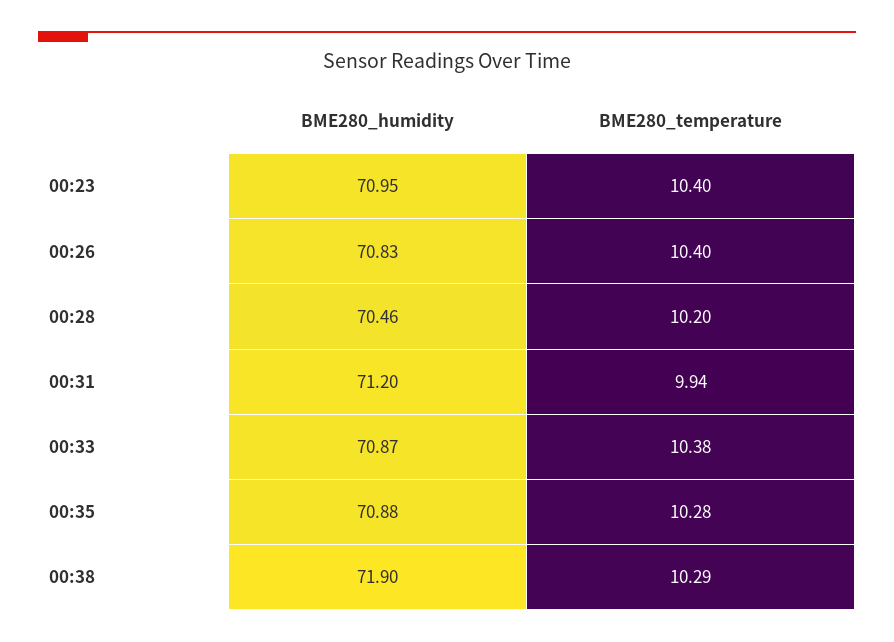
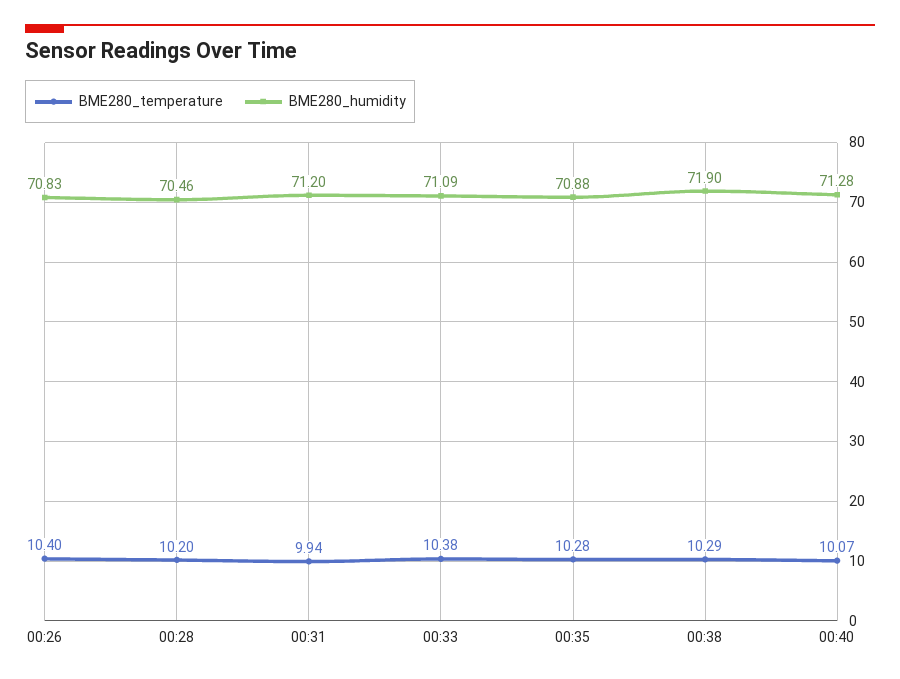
BME280_humidity, 00:23: 70.95 -> none
BME280_temperature, 00:23: 10.4 -> none
BME280_humidity, 00:33: 70.87 -> 71.09
BME280_temperature, 00:40: none -> 10.07
BME280_humidity, 00:40: none -> 71.28

